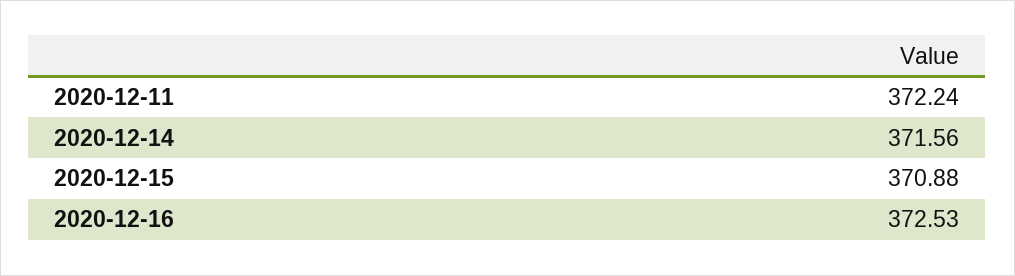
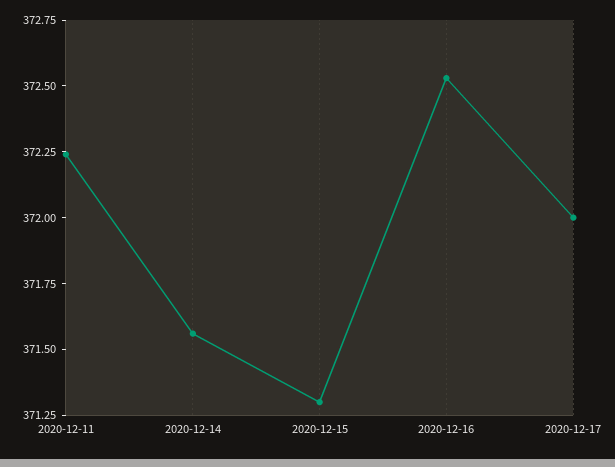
2020-12-15: 370.88 -> 371.3
2020-12-17: none -> 372

